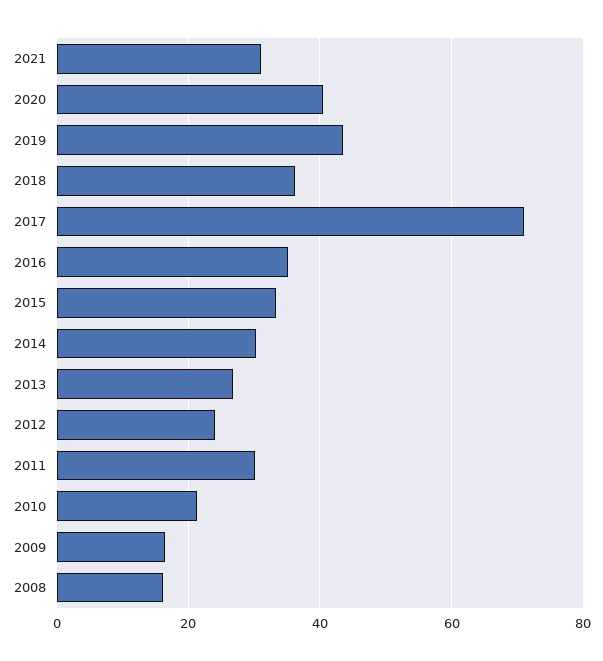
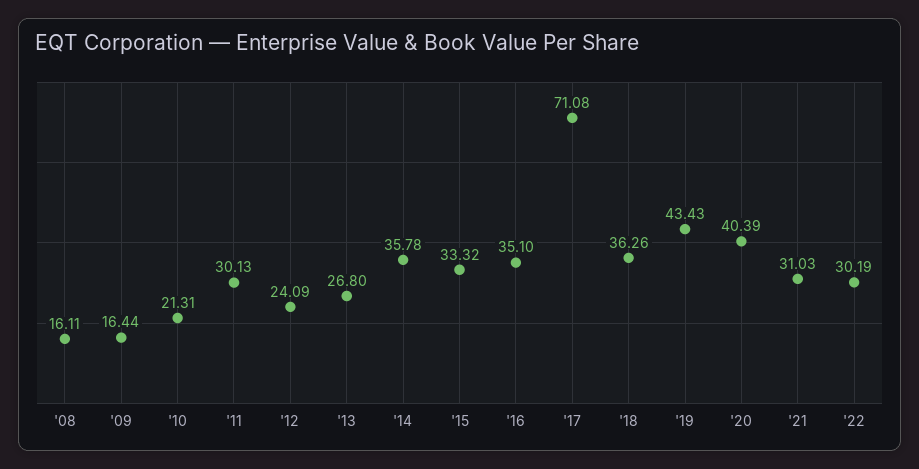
2014: 30 -> 35.78
'22: none -> 30.19

